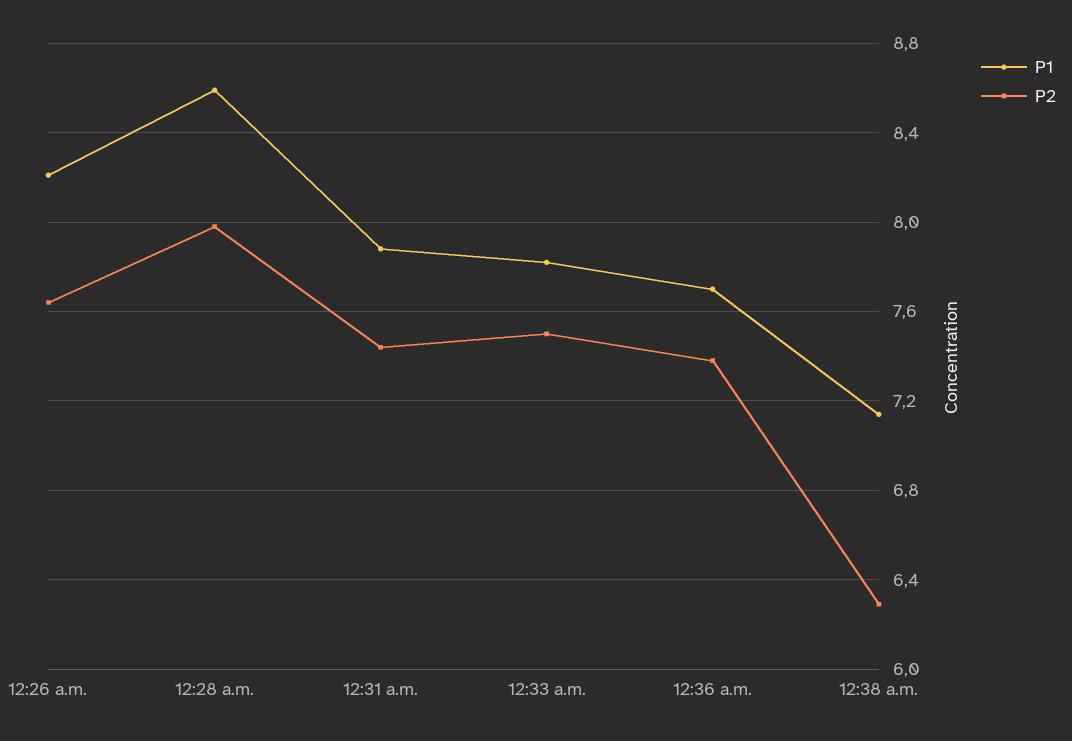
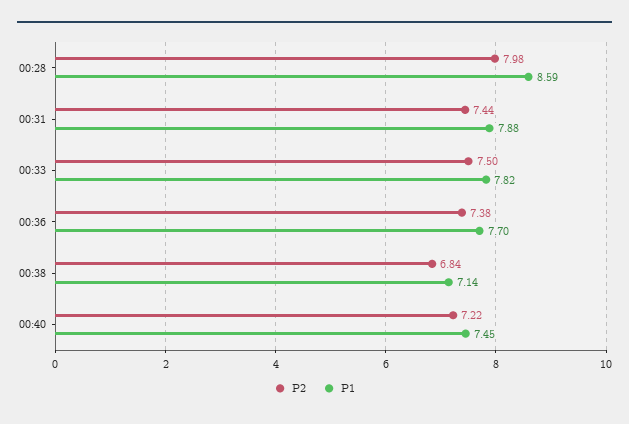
P1, 12:26 a.m.: 8.2 -> none
P2, 12:26 a.m.: 7.65 -> none
P2, 12:38 a.m.: 6.3 -> 6.84
P2, 00:40: none -> 7.22
P1, 00:40: none -> 7.45

